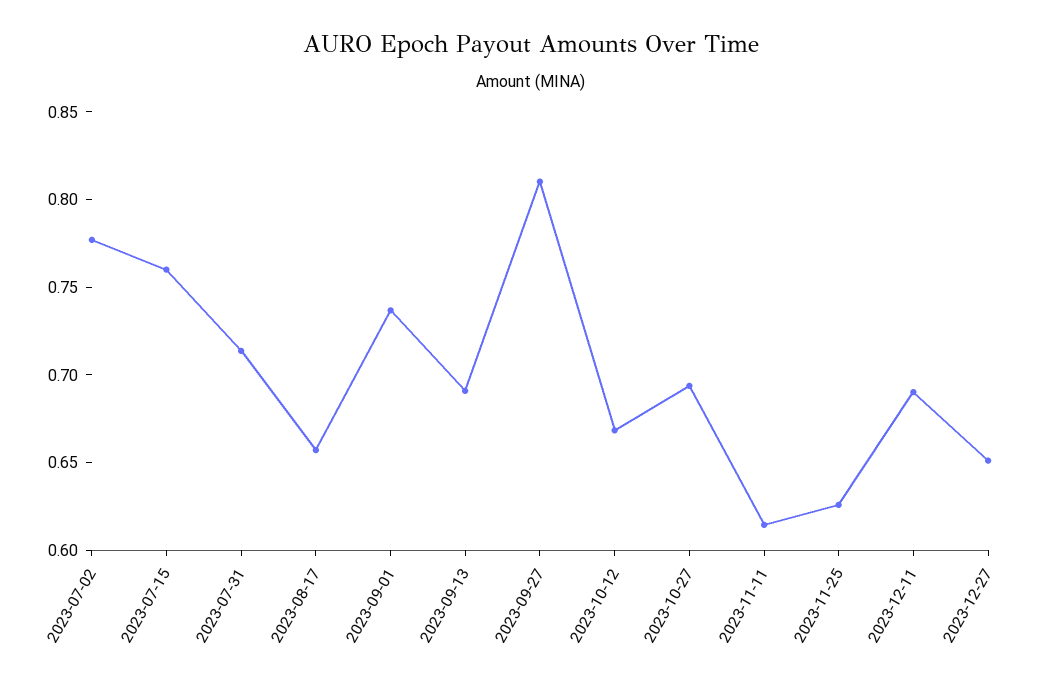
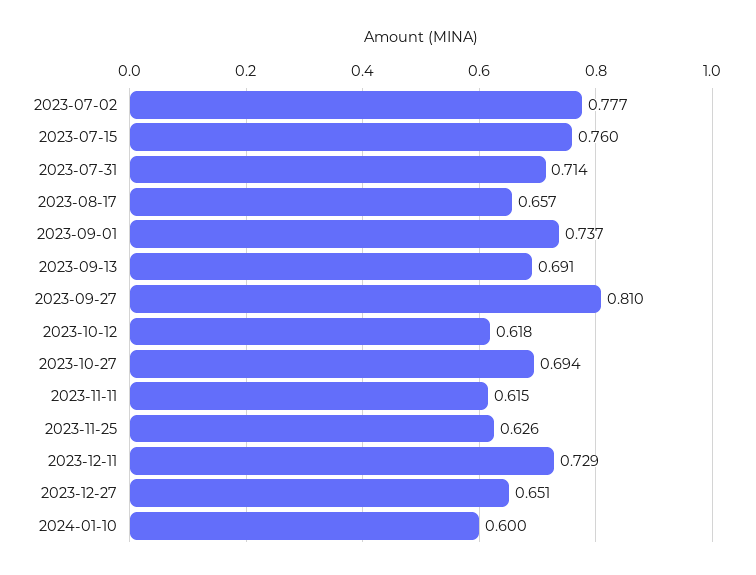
2023-10-12: 0.67 -> 0.618
2023-12-11: 0.69 -> 0.729
2024-01-10: none -> 0.6

